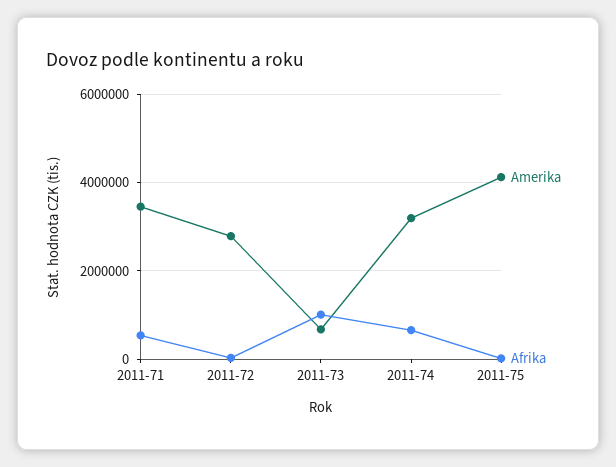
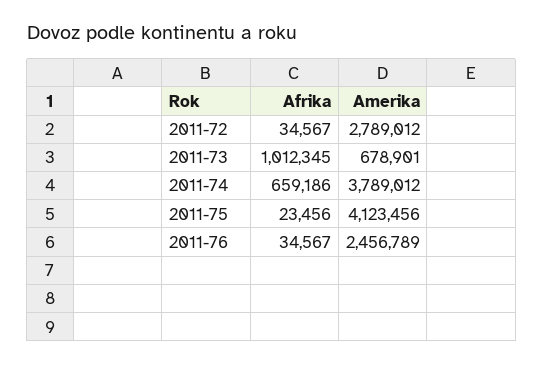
Amerika, 2011-71: 3400000 -> none
Afrika, 2011-71: 600000 -> none
Amerika, 2011-74: 3200000 -> 3789012
Afrika, 2011-76: none -> 34567
Amerika, 2011-76: none -> 2456789

